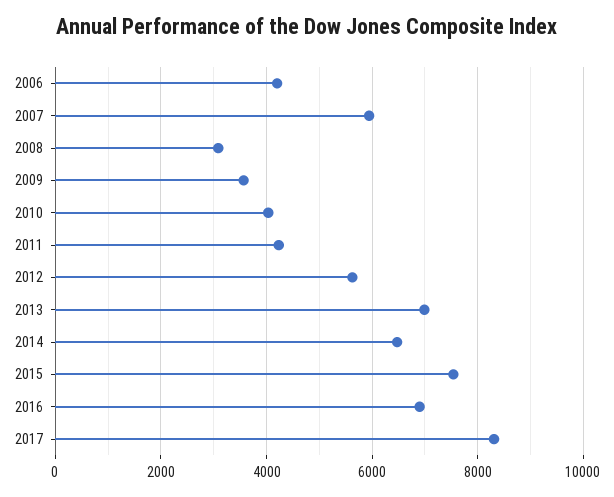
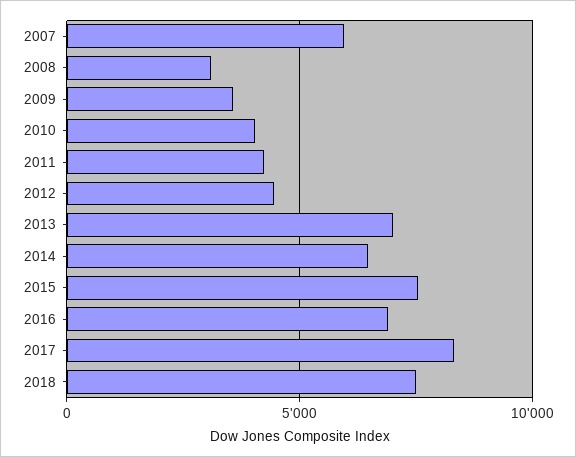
2006: 4200 -> none
2012: 5600 -> 4500
2018: none -> 7500

